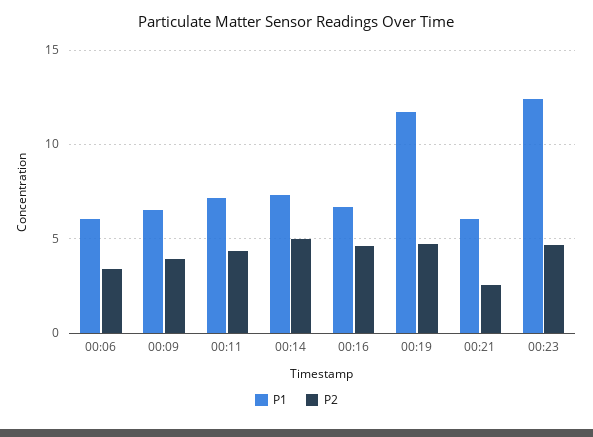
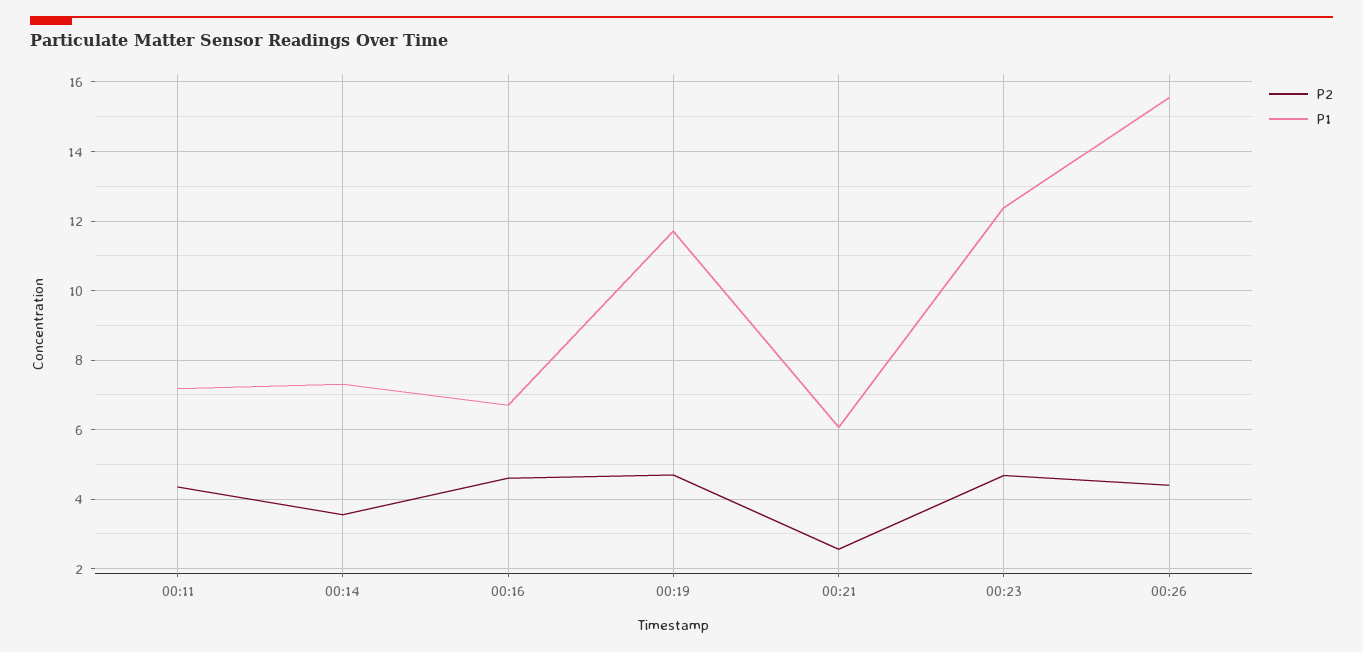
P1, 00:06: 6 -> none
P2, 00:06: 3.5 -> none
P1, 00:09: 6.5 -> none
P2, 00:09: 4 -> none
P2, 00:14: 5 -> 3.6
P2, 00:26: none -> 4.4
P1, 00:26: none -> 15.6

